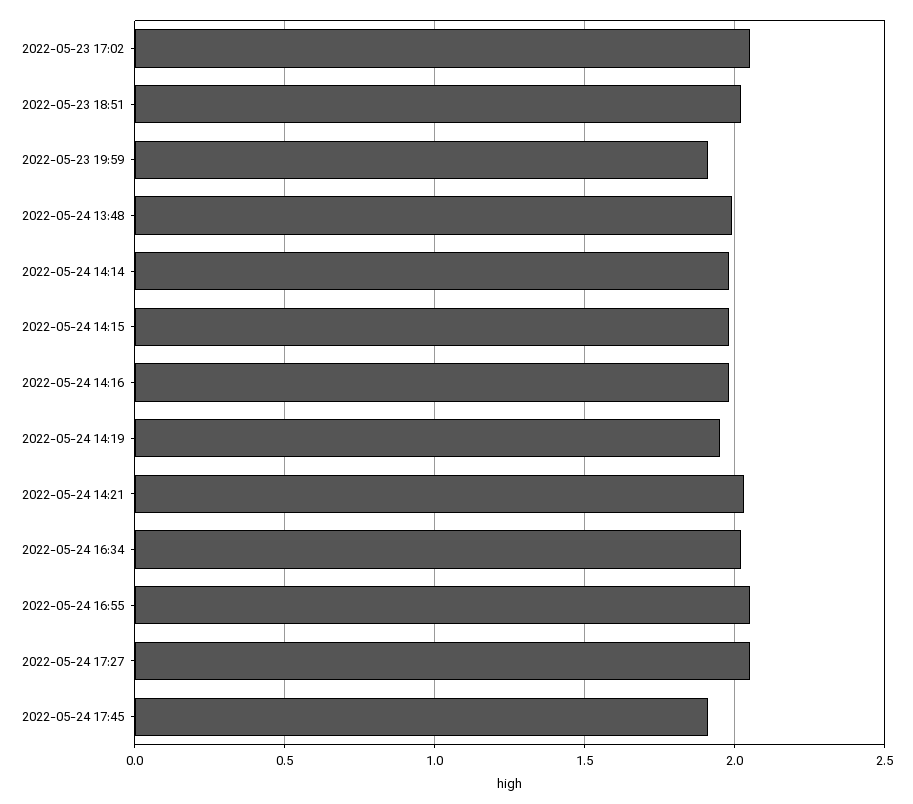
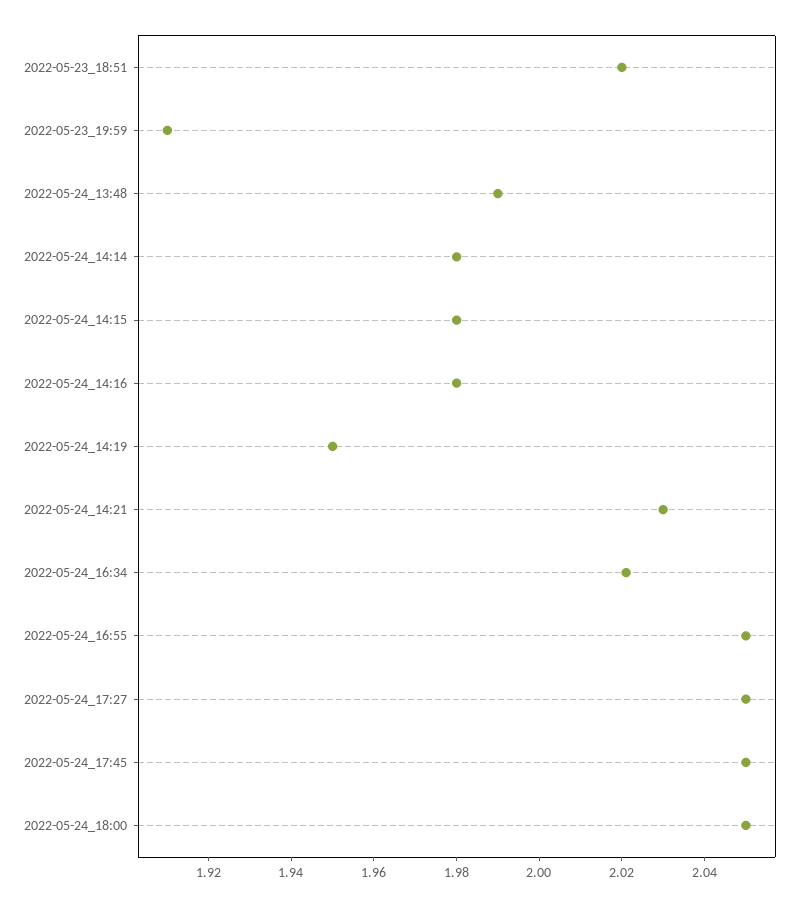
2022-05-23 17:02: 2.05 -> none
2022-05-24 17:45: 1.9 -> 2.05
2022-05-24_18:00: none -> 2.05

